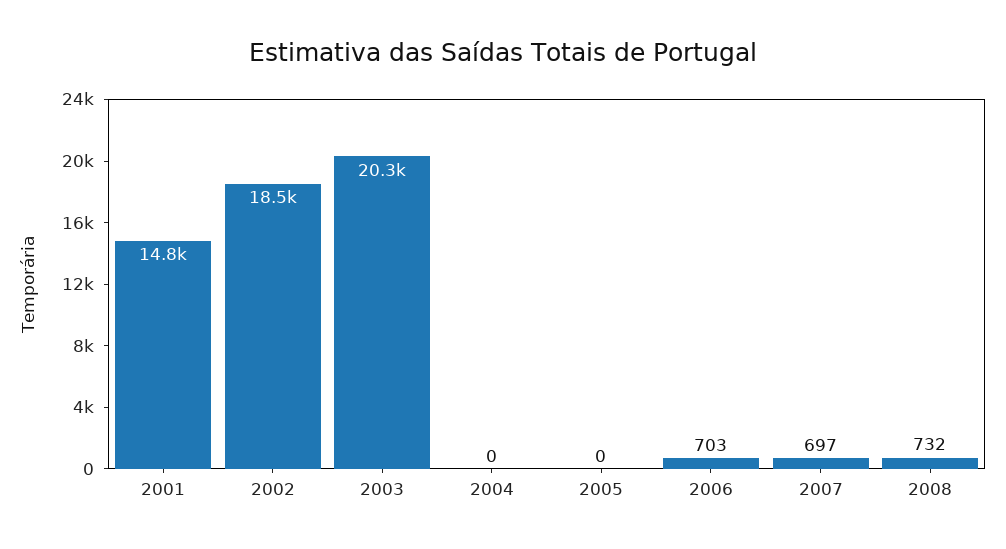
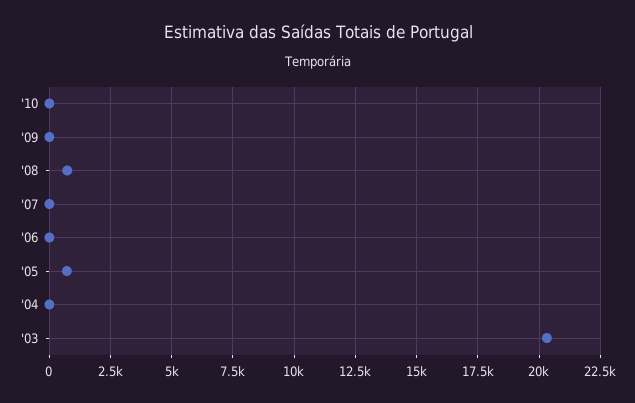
2001: 14800 -> none
2002: 18500 -> none
2005: 0 -> 750
2006: 703 -> 0
2007: 697 -> 0
'10: none -> 0
'09: none -> 0

